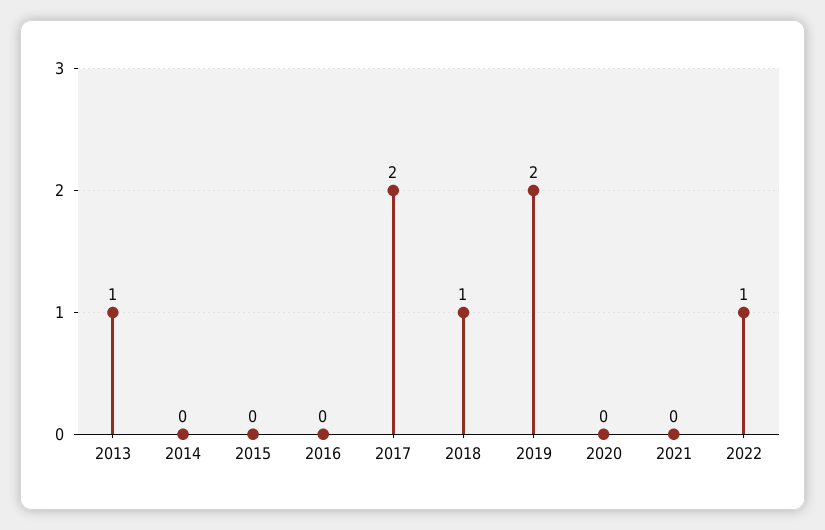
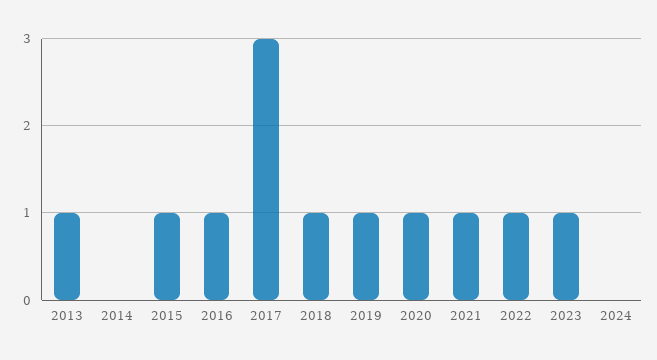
2015: 0 -> 1
2016: 0 -> 1
2017: 2 -> 3
2019: 2 -> 1
2020: 0 -> 1
2021: 0 -> 1
2023: none -> 1
2024: none -> 0

